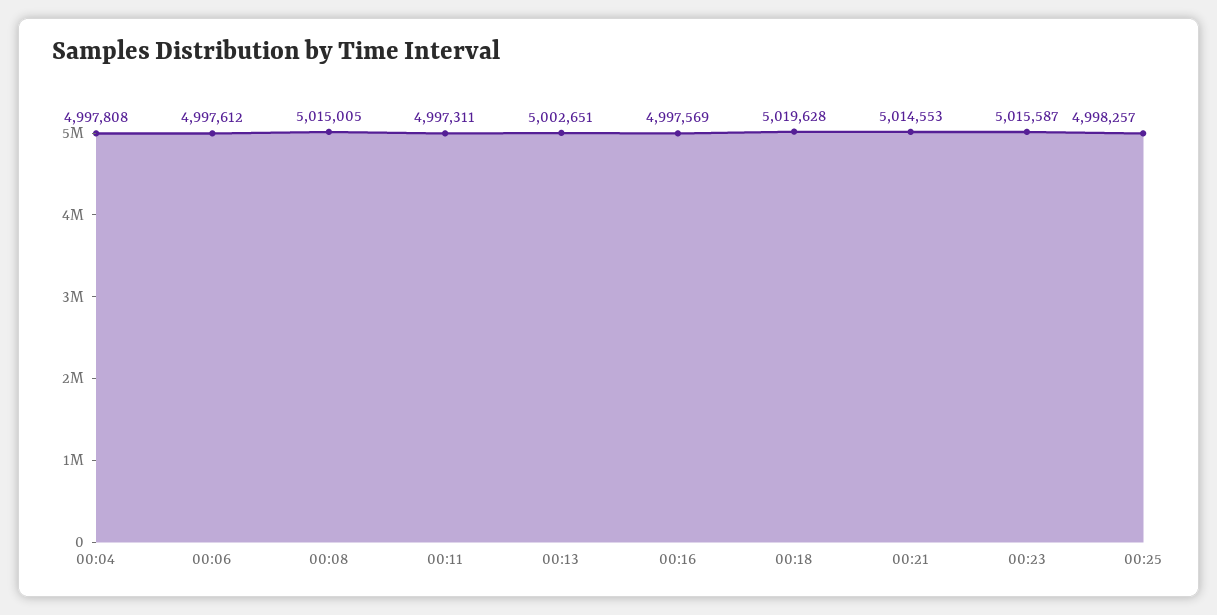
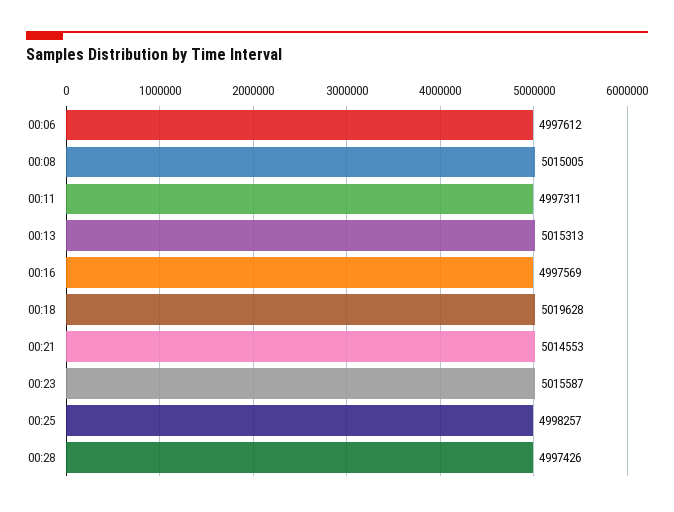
00:04: 4997808 -> none
00:13: 5002651 -> 5015313
00:28: none -> 4997426

